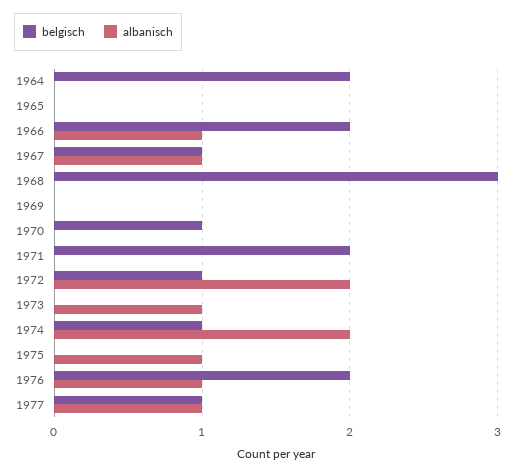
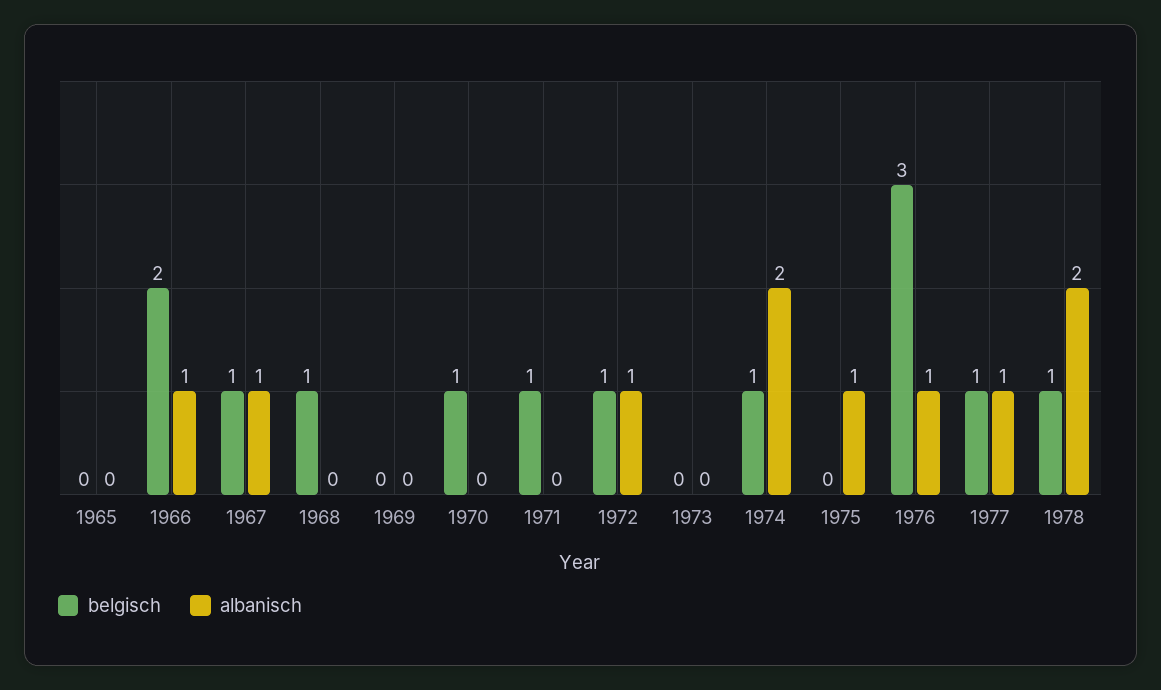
belgisch, 1964: 2 -> none
albanisch, 1964: 0 -> none
belgisch, 1968: 3 -> 1
belgisch, 1971: 2 -> 1
albanisch, 1972: 2 -> 1
albanisch, 1973: 1 -> 0
belgisch, 1976: 2 -> 3
belgisch, 1978: none -> 1
albanisch, 1978: none -> 2

